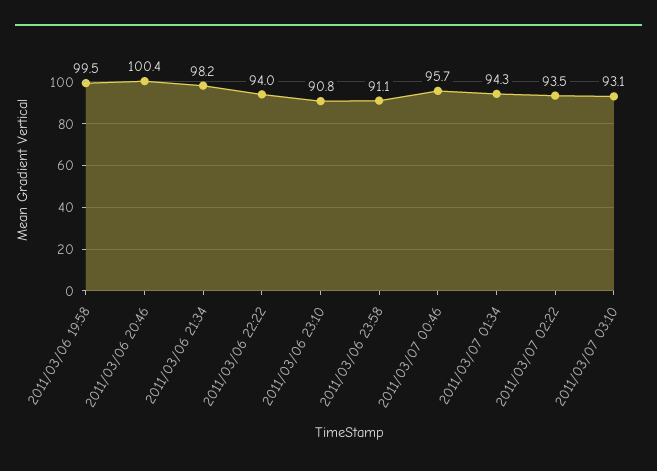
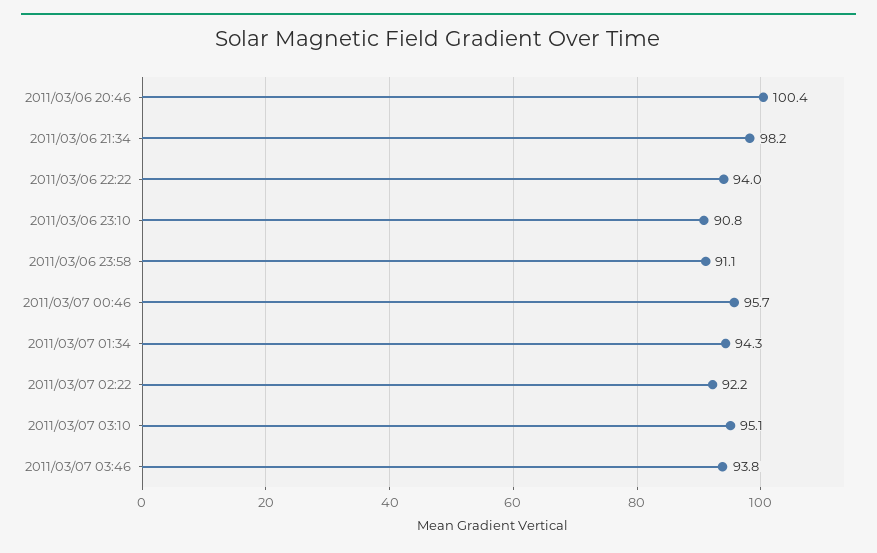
2011/03/06 19:58: 99.5 -> none
2011/03/07 02:22: 93.5 -> 92.2
2011/03/07 03:10: 93.1 -> 95.1
2011/03/07 03:46: none -> 93.8

